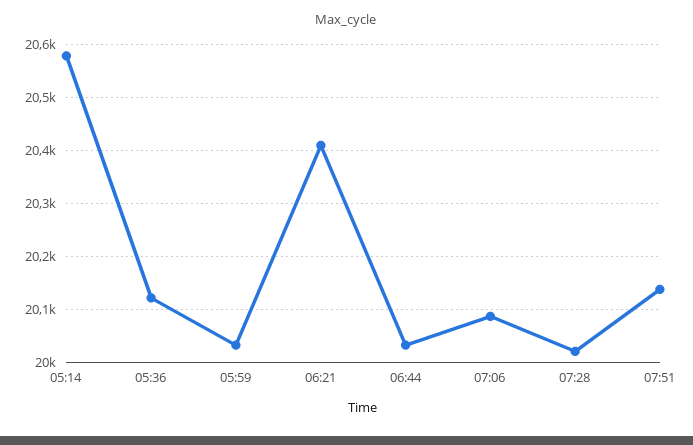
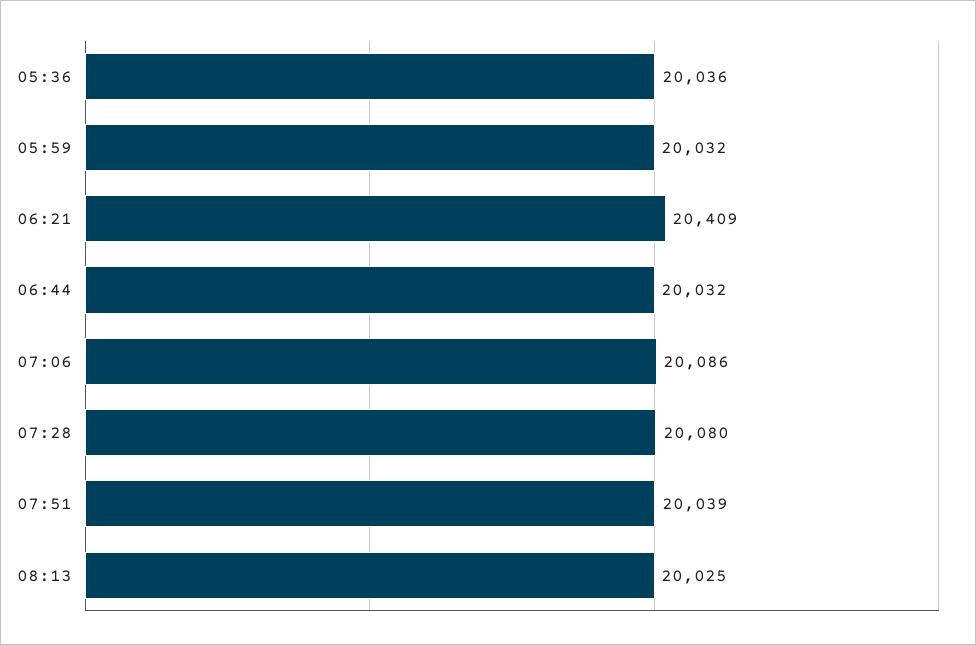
05:14: 20580 -> none
05:36: 20120 -> 20036
07:28: 20020 -> 20080
07:51: 20140 -> 20039
08:13: none -> 20025

